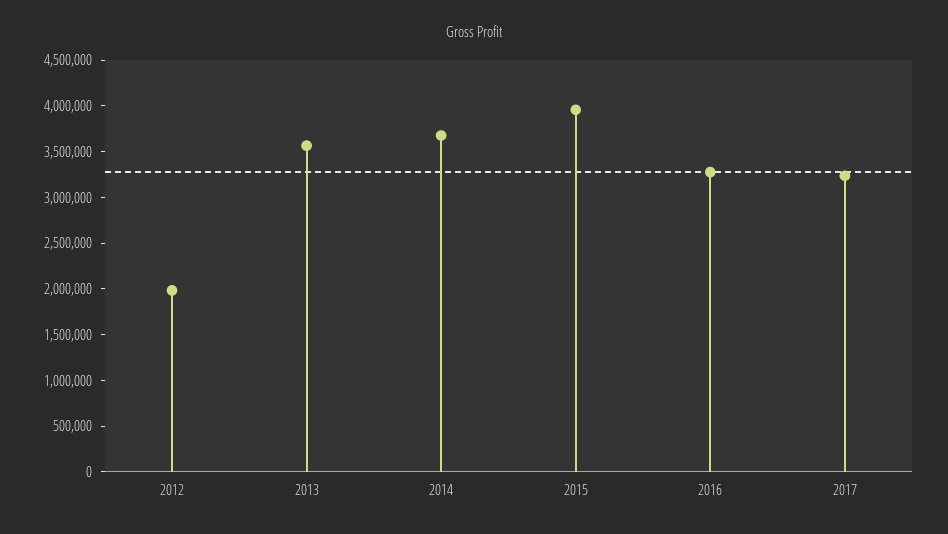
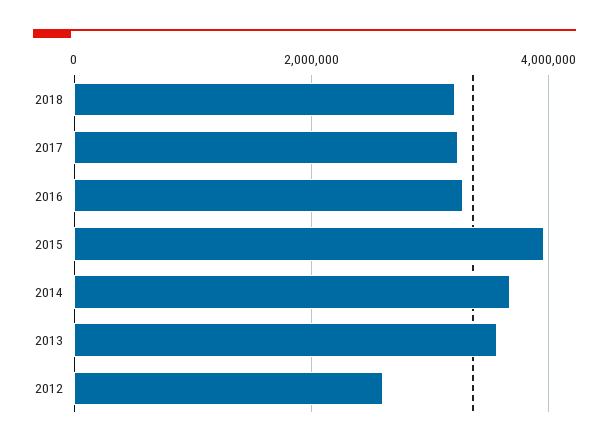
2012: 2000000 -> 2600000
2018: none -> 3200000

